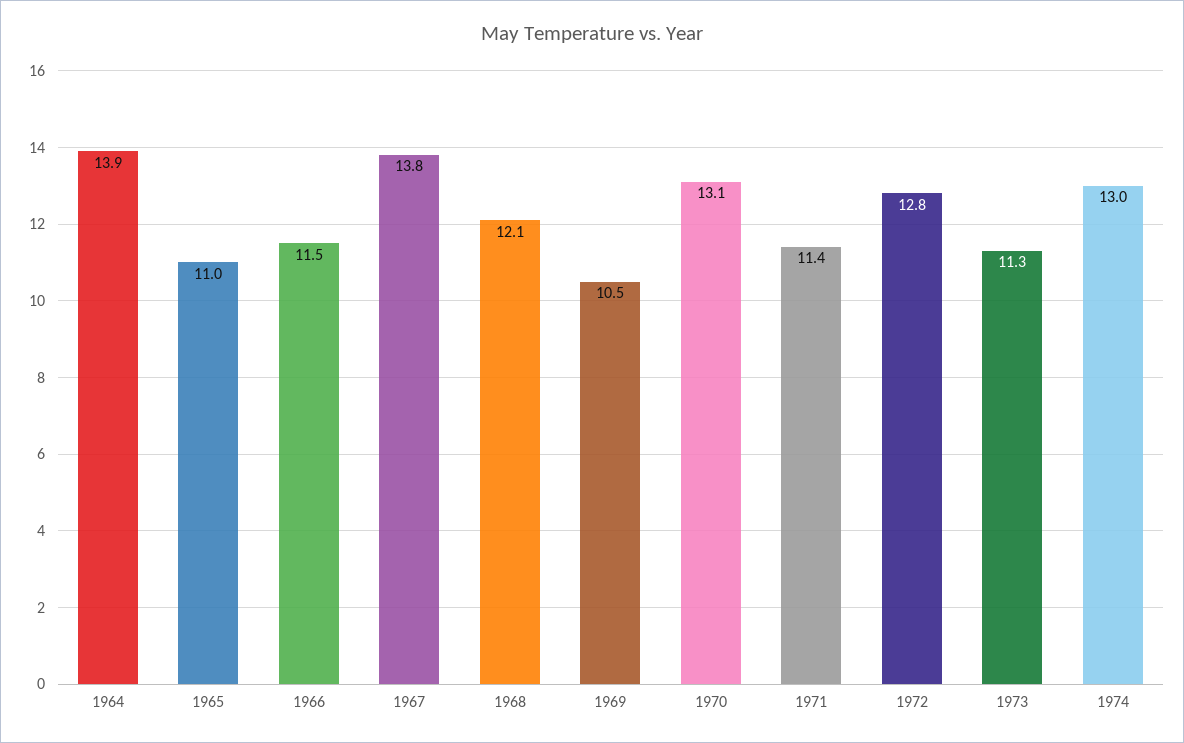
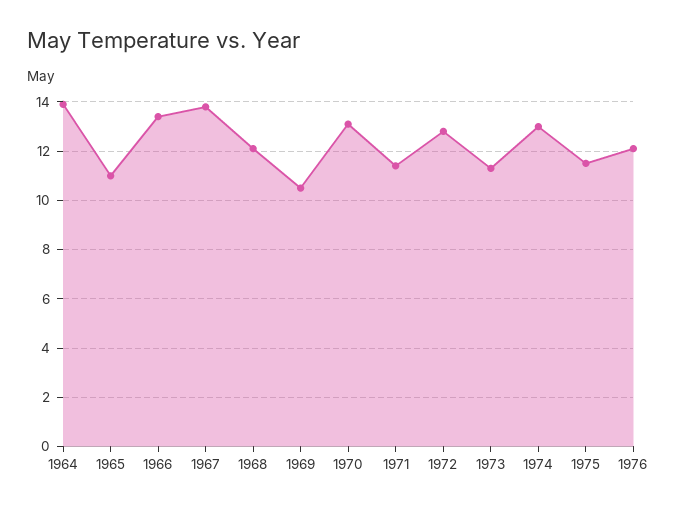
1966: 11.5 -> 13.5
1975: none -> 11.5
1976: none -> 12

